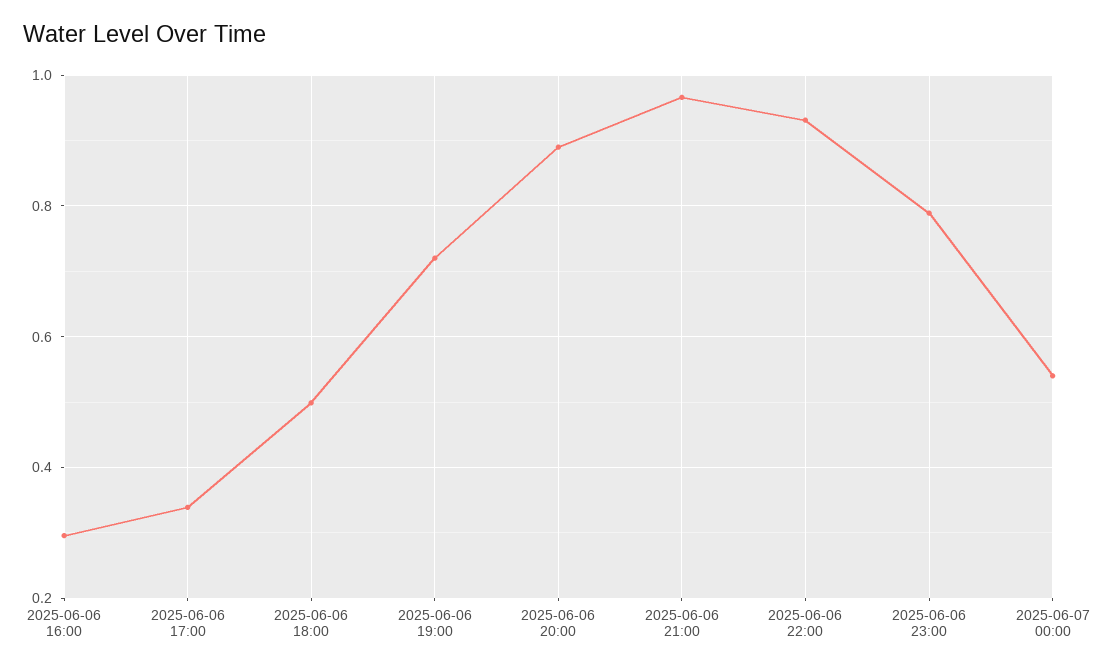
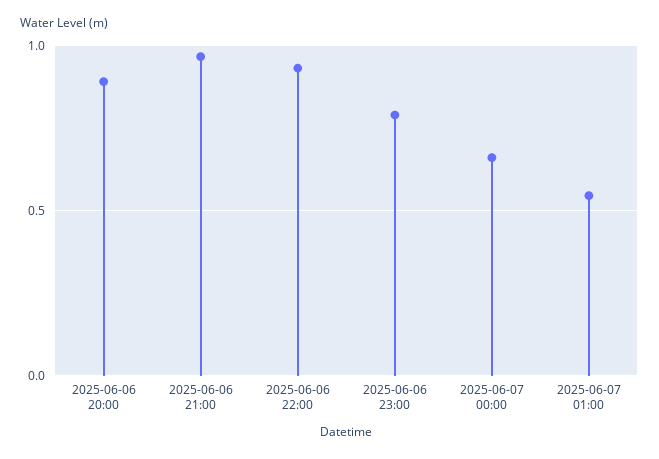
2025-06-06 16:00: 0.3 -> none
2025-06-06 17:00: 0.34 -> none
2025-06-06 18:00: 0.5 -> none
2025-06-06 19:00: 0.72 -> none
2025-06-07 00:00: 0.54 -> 0.65
2025-06-07 01:00: none -> 0.55

